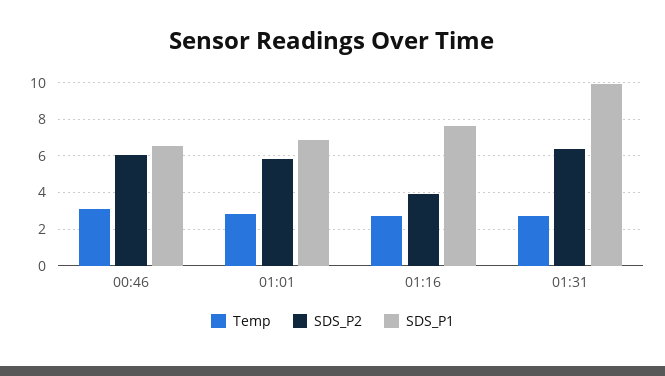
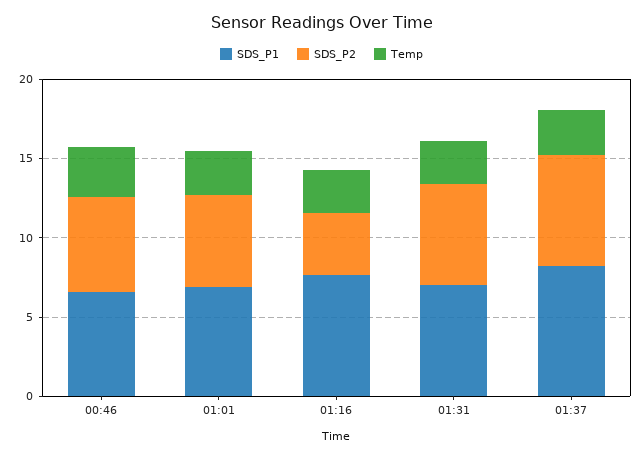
SDS_P1, 01:31: 10 -> 7
SDS_P1, 01:37: none -> 8
SDS_P2, 01:37: none -> 7
Temp, 01:37: none -> 3

